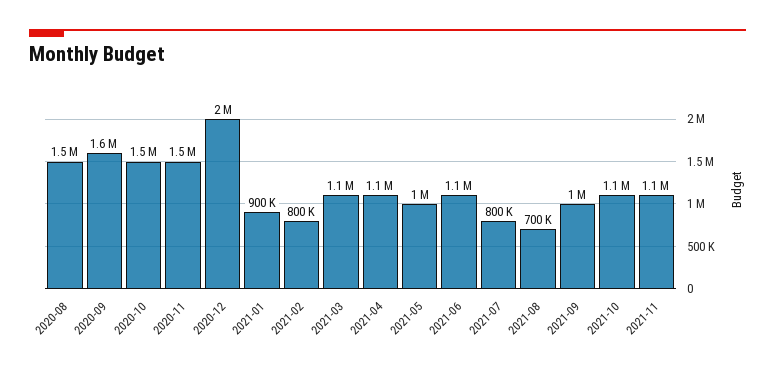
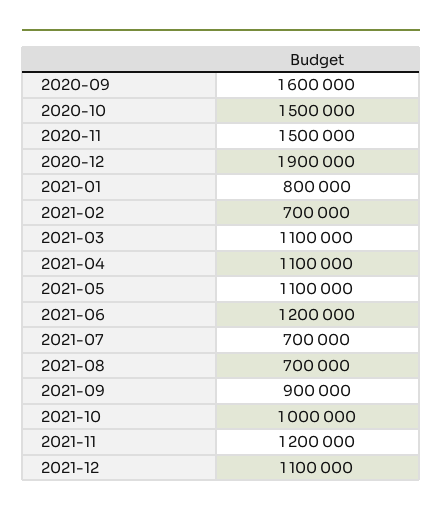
2020-08: 1500000 -> none
2020-12: 2000000 -> 1900000
2021-01: 900000 -> 800000
2021-02: 800000 -> 700000
2021-05: 1000000 -> 1100000
2021-06: 1100000 -> 1200000
2021-07: 800000 -> 700000
2021-09: 1000000 -> 900000
2021-10: 1100000 -> 1000000
2021-11: 1100000 -> 1200000
2021-12: none -> 1100000

